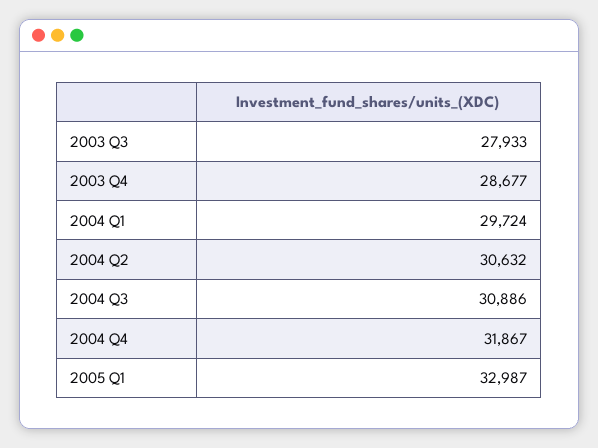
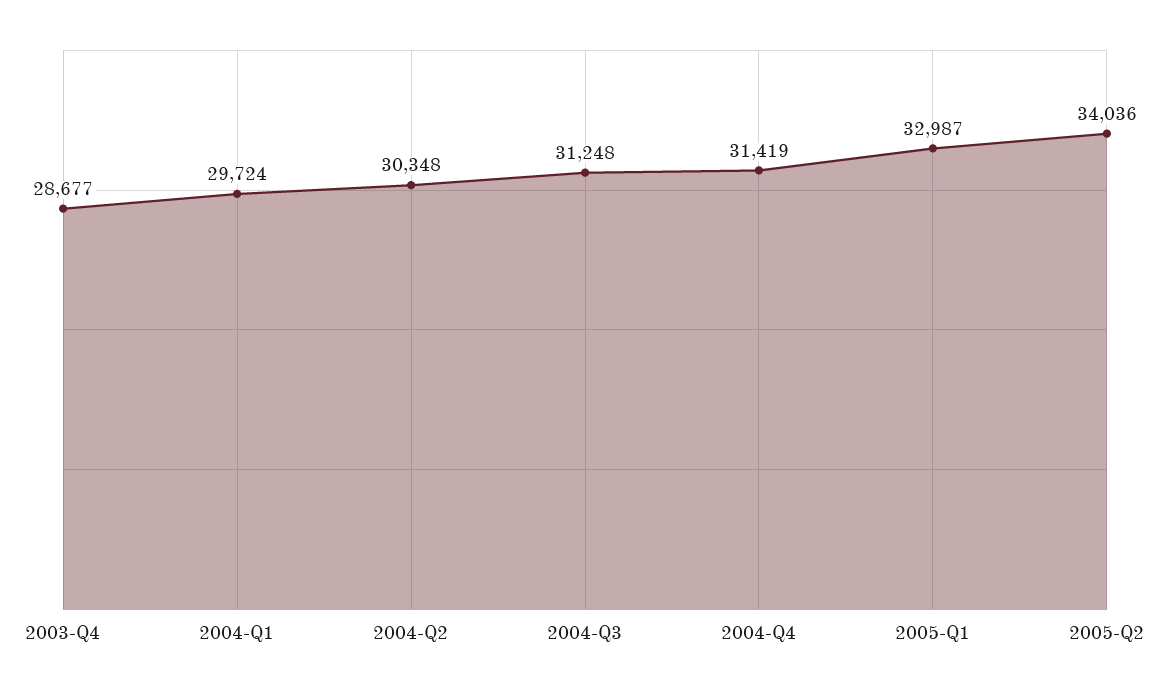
2003 Q3: 27933 -> none
2004 Q2: 30632 -> 30348
2004 Q3: 30886 -> 31248
2004 Q4: 31867 -> 31419
2005-Q2: none -> 34036

